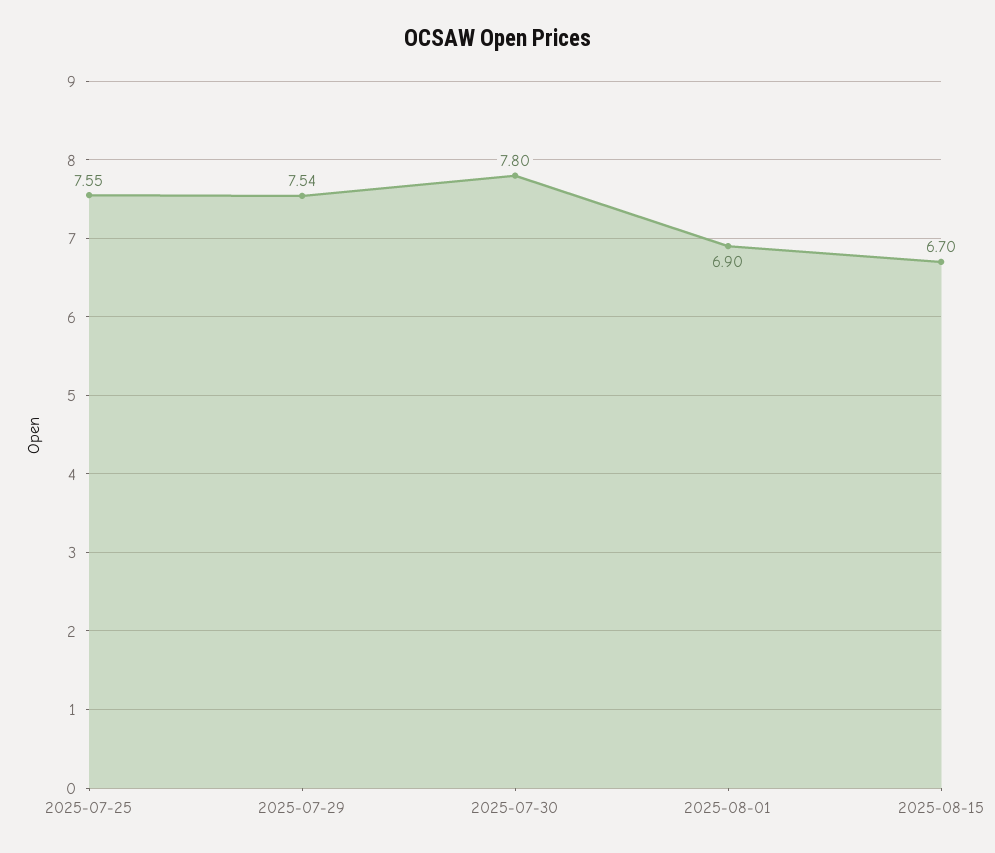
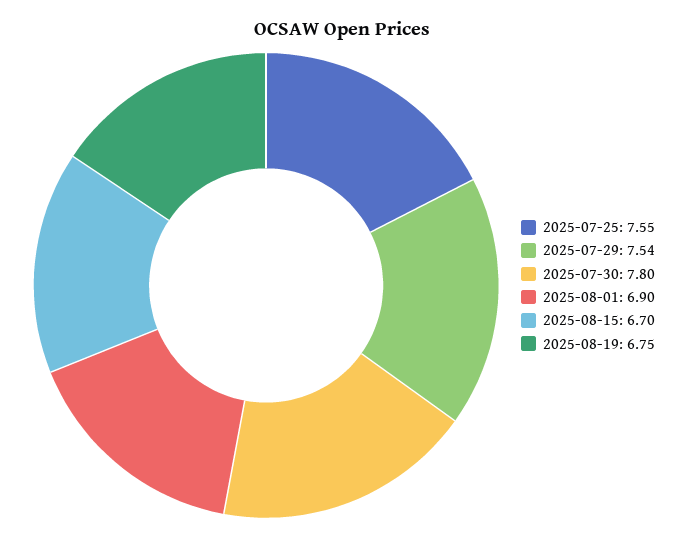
2025-08-19: none -> 6.75

